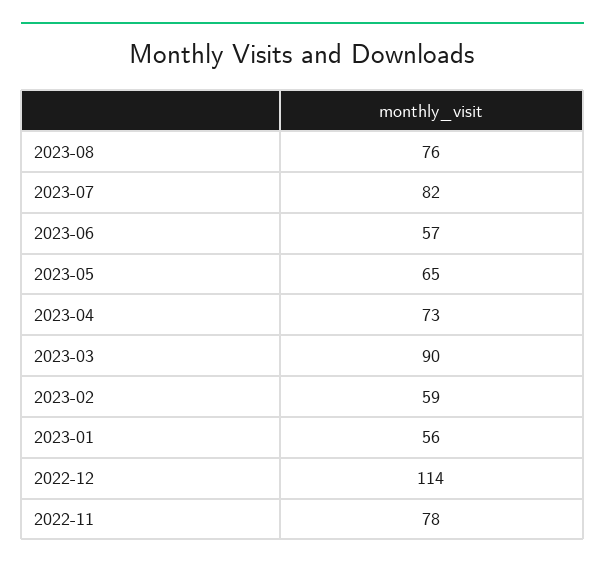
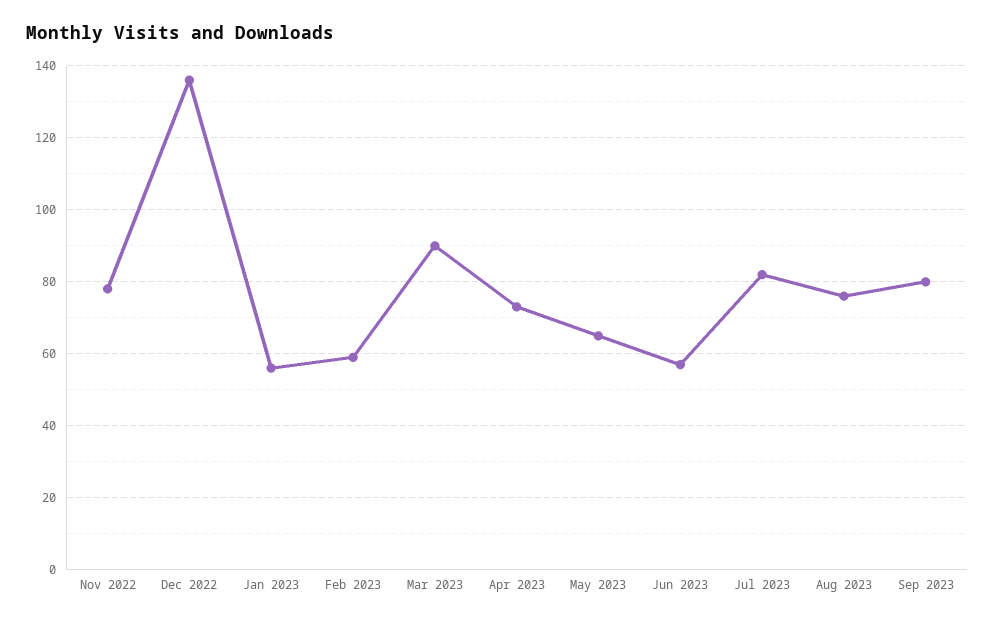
2022-12: 114 -> 135
Sep 2023: none -> 80

